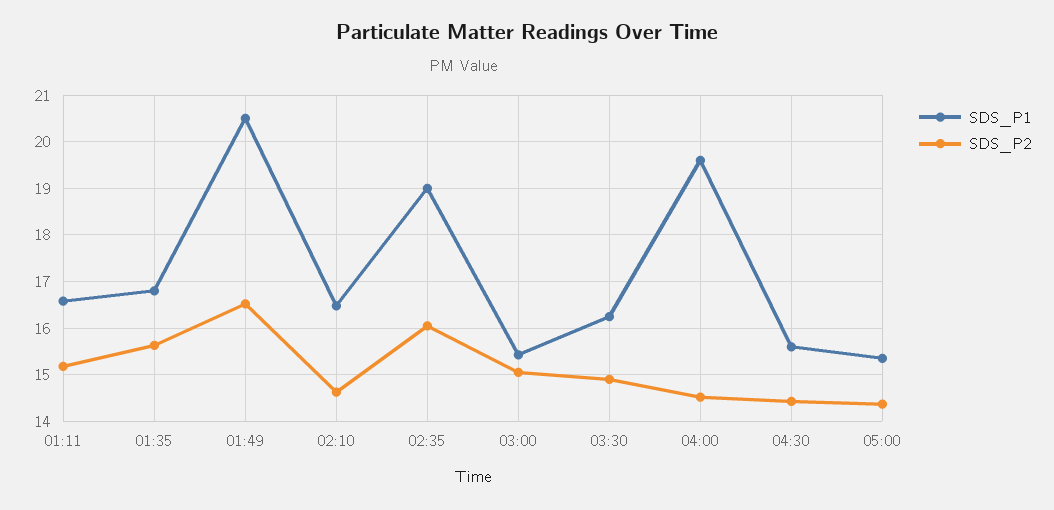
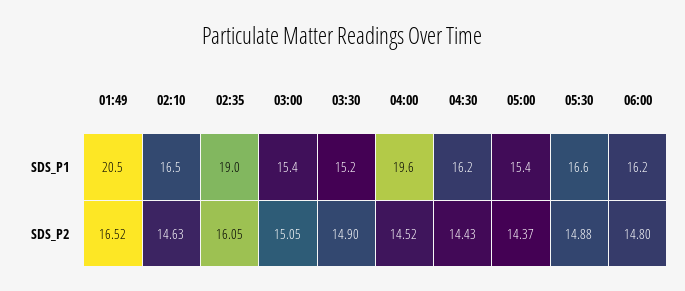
SDS_P1, 01:11: 16.6 -> none
SDS_P2, 01:11: 15.2 -> none
SDS_P1, 01:35: 16.8 -> none
SDS_P2, 01:35: 15.6 -> none
SDS_P1, 03:30: 16.2 -> 15.2
SDS_P1, 04:30: 15.6 -> 16.2
SDS_P1, 05:30: none -> 16.6
SDS_P1, 06:00: none -> 16.2
SDS_P2, 05:30: none -> 14.88
SDS_P2, 06:00: none -> 14.8

